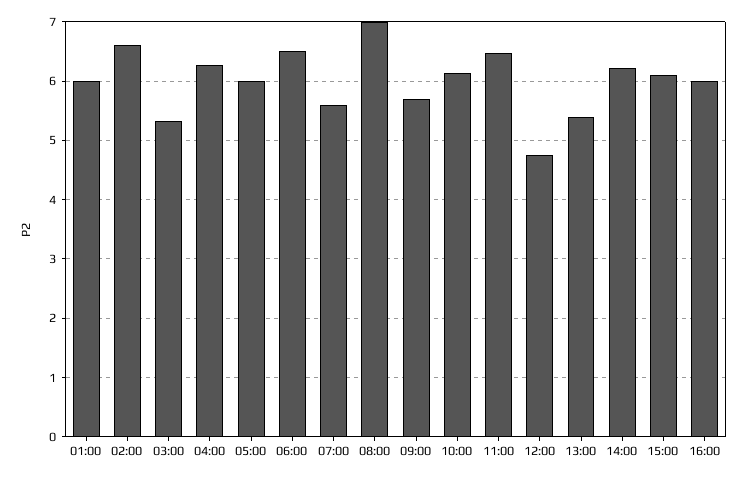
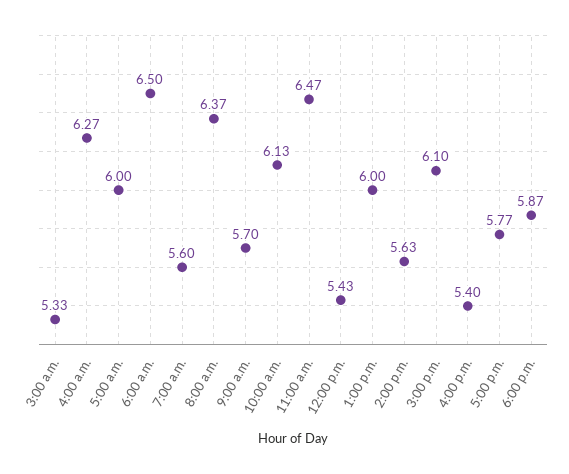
01:00: 6 -> none
02:00: 6.6 -> none
08:00: 7 -> 6.37
12:00: 4.8 -> 5.43
13:00: 5.4 -> 6
14:00: 6.2 -> 5.63
16:00: 6 -> 5.4
5:00 p.m.: none -> 5.77
6:00 p.m.: none -> 5.87

